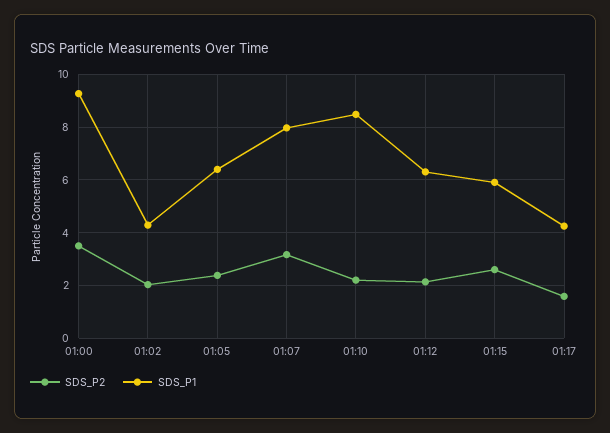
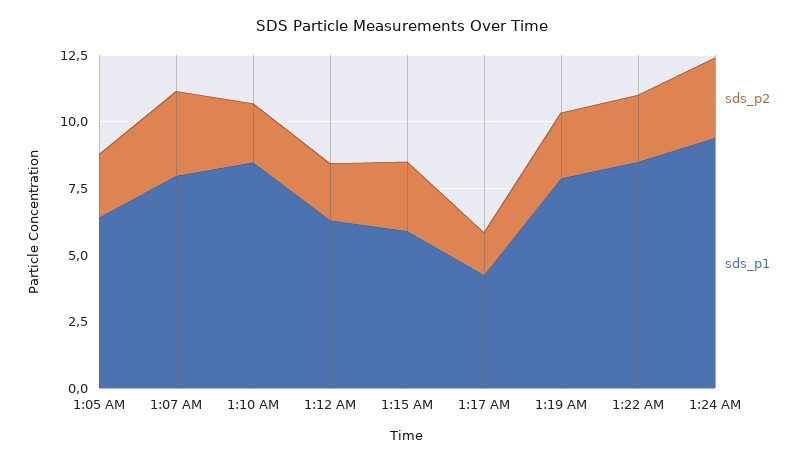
SDS_P2, 01:00: 3.5 -> none
SDS_P1, 01:00: 9.25 -> none
SDS_P2, 01:02: 2 -> none
SDS_P1, 01:02: 4.25 -> none
SDS_P2, 1:19 AM: none -> 2.5
SDS_P1, 1:19 AM: none -> 8
SDS_P2, 1:22 AM: none -> 2.5
SDS_P1, 1:22 AM: none -> 8.5
SDS_P2, 1:24 AM: none -> 3
SDS_P1, 1:24 AM: none -> 9.5

